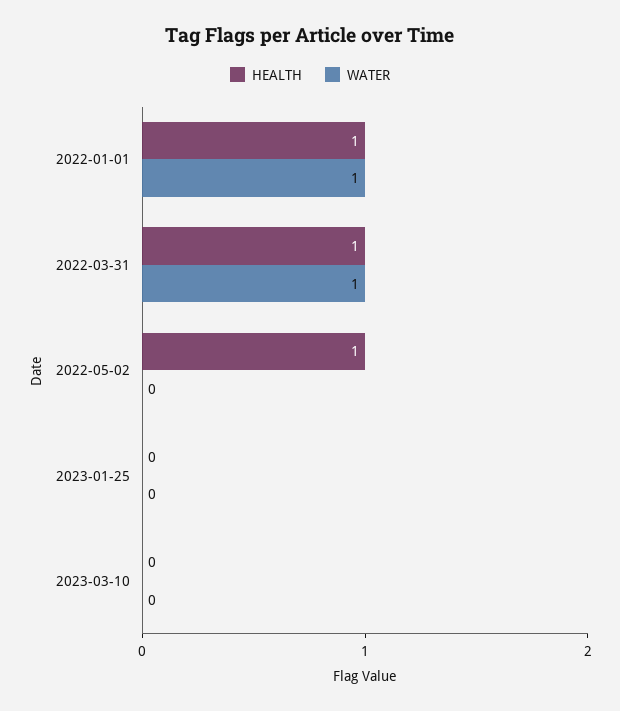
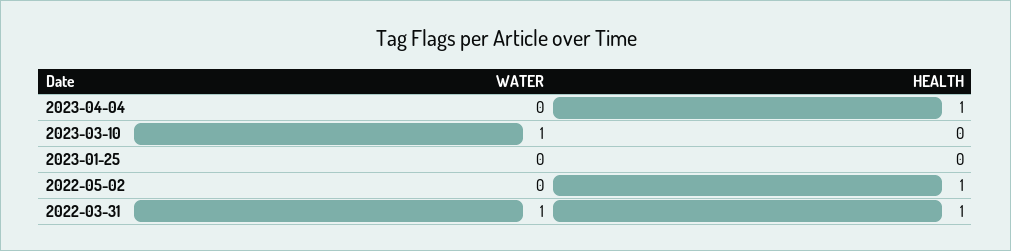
HEALTH, 2022-01-01: 1 -> none
WATER, 2022-01-01: 1 -> none
WATER, 2023-03-10: 0 -> 1
WATER, 2023-04-04: none -> 0
HEALTH, 2023-04-04: none -> 1

